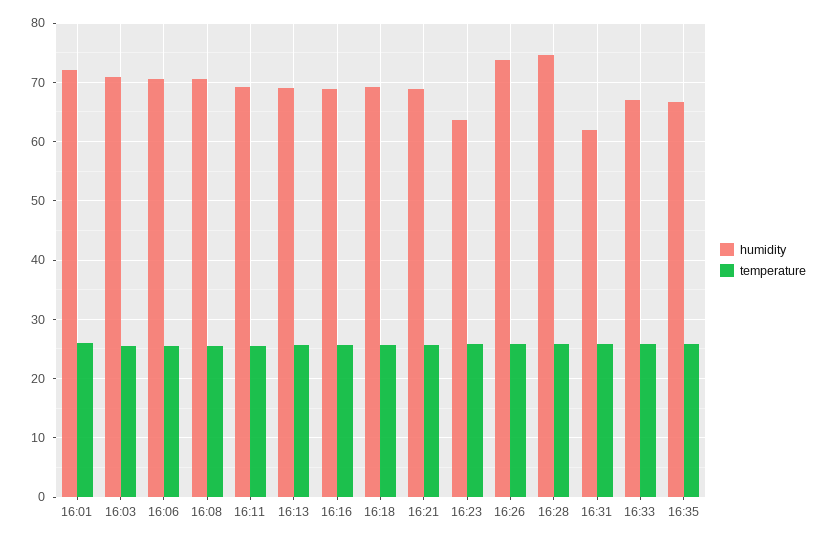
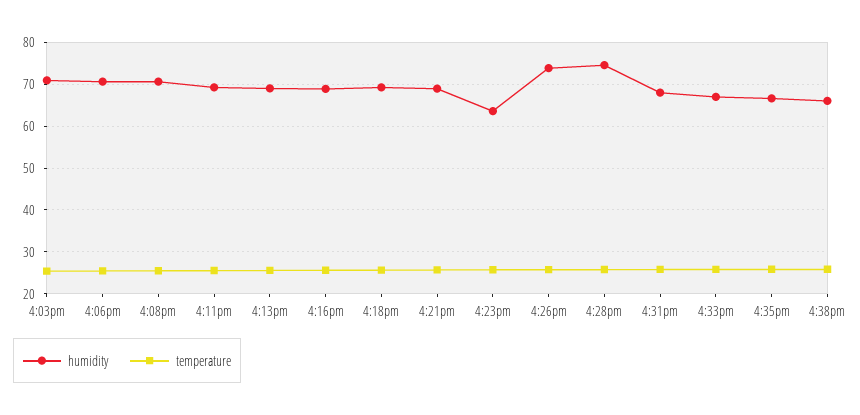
humidity, 16:01: 72 -> none
temperature, 16:01: 26 -> none
humidity, 16:31: 62 -> 68
humidity, 4:38pm: none -> 66
temperature, 4:38pm: none -> 26

